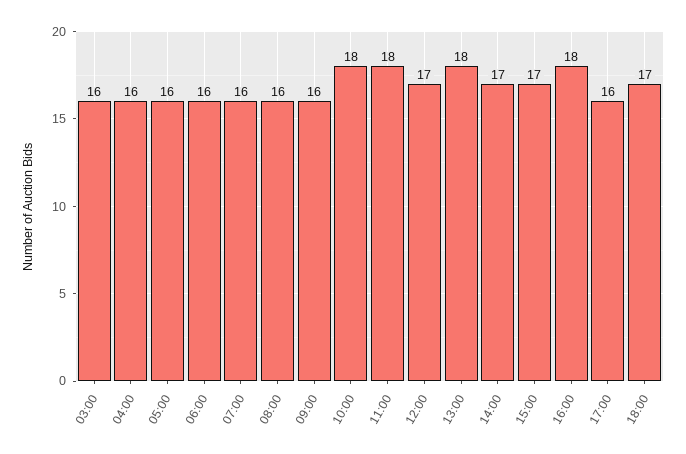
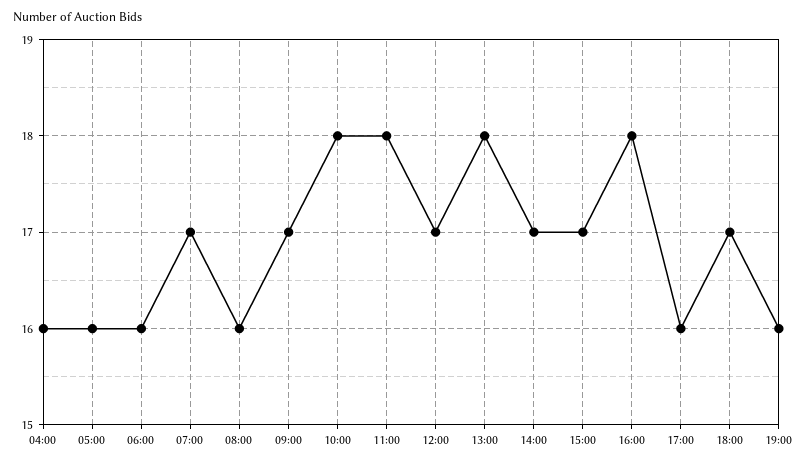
03:00: 16 -> none
07:00: 16 -> 17
09:00: 16 -> 17
19:00: none -> 16

